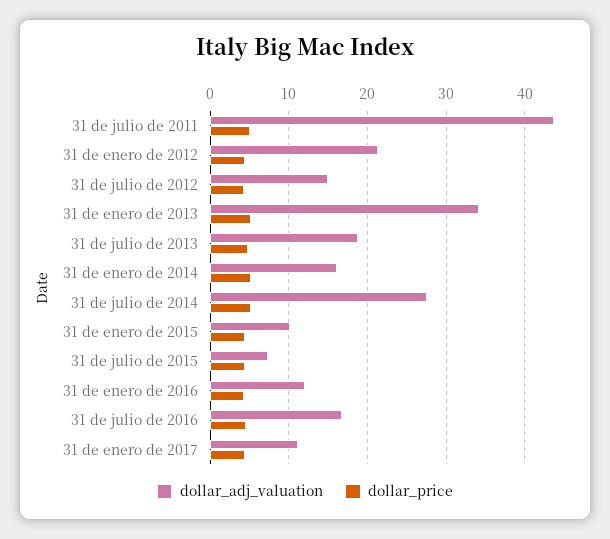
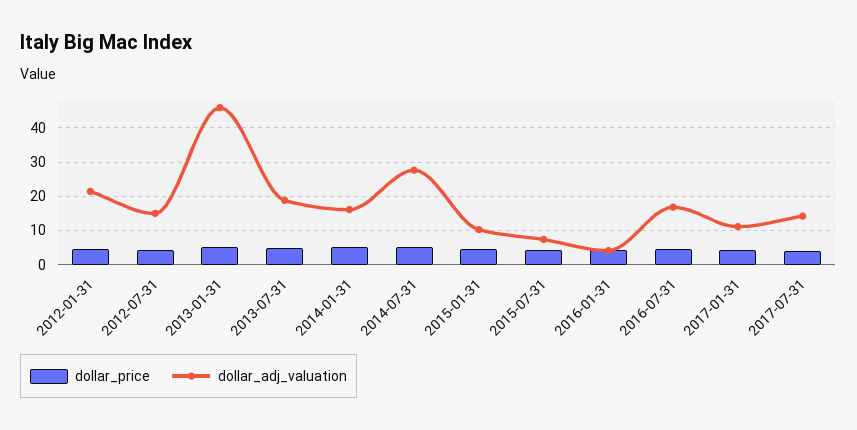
dollar_adj_valuation, 31 de julio de 2011: 44 -> none
dollar_price, 31 de julio de 2011: 5 -> none
dollar_adj_valuation, 31 de enero de 2013: 34 -> 46
dollar_adj_valuation, 31 de enero de 2016: 12 -> 4
dollar_price, 2017-07-31: none -> 4
dollar_adj_valuation, 2017-07-31: none -> 14

